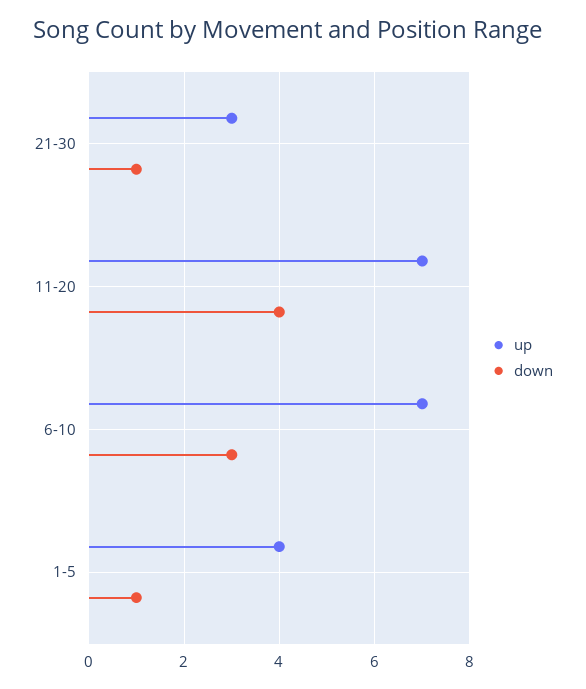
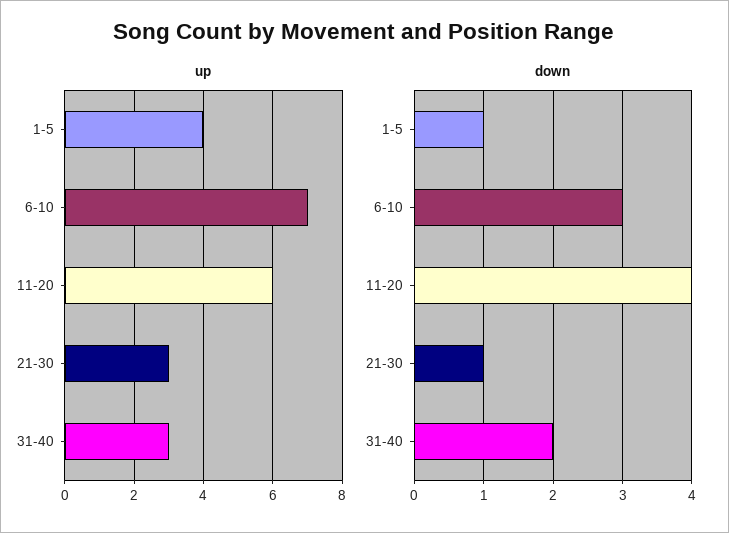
up, 11-20: 7 -> 6
up, 31-40: none -> 3
down, 31-40: none -> 2

